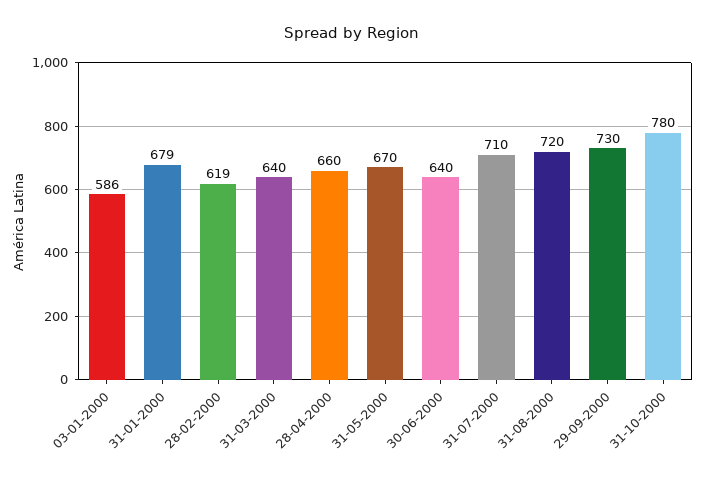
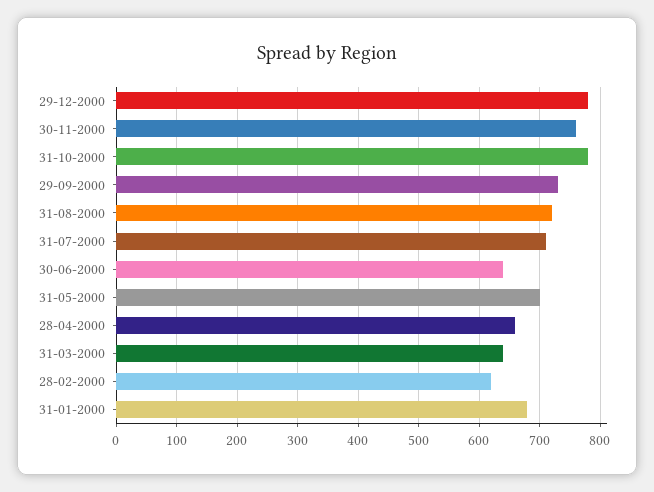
03-01-2000: 586 -> none
31-05-2000: 670 -> 700
29-12-2000: none -> 780
30-11-2000: none -> 760

